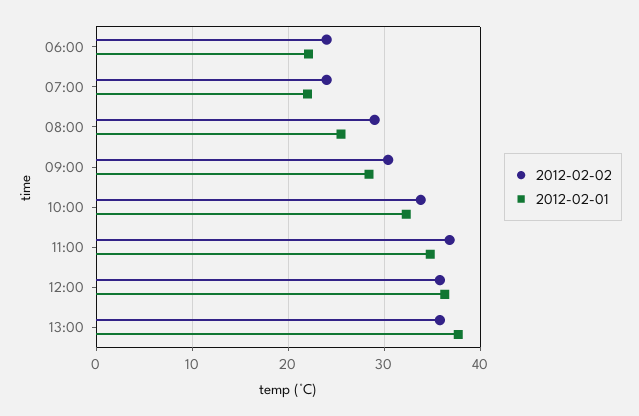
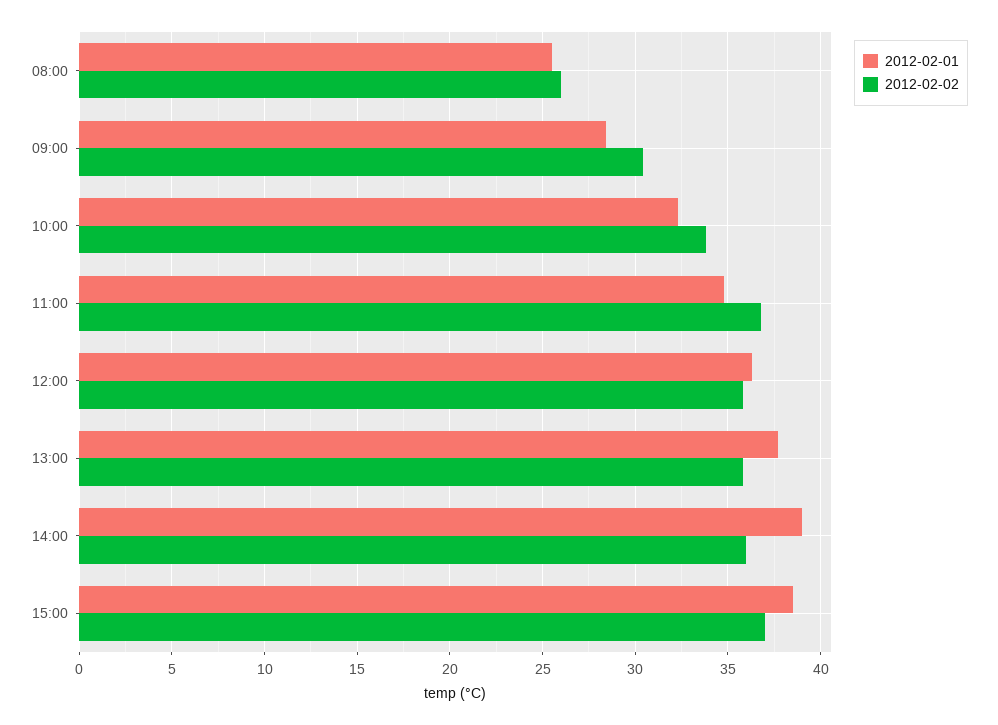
2012-02-02, 06:00: 24 -> none
2012-02-01, 06:00: 22 -> none
2012-02-02, 07:00: 24 -> none
2012-02-01, 07:00: 22 -> none
2012-02-02, 08:00: 29 -> 26
2012-02-01, 14:00: none -> 39
2012-02-02, 14:00: none -> 36
2012-02-01, 15:00: none -> 38.5
2012-02-02, 15:00: none -> 37

